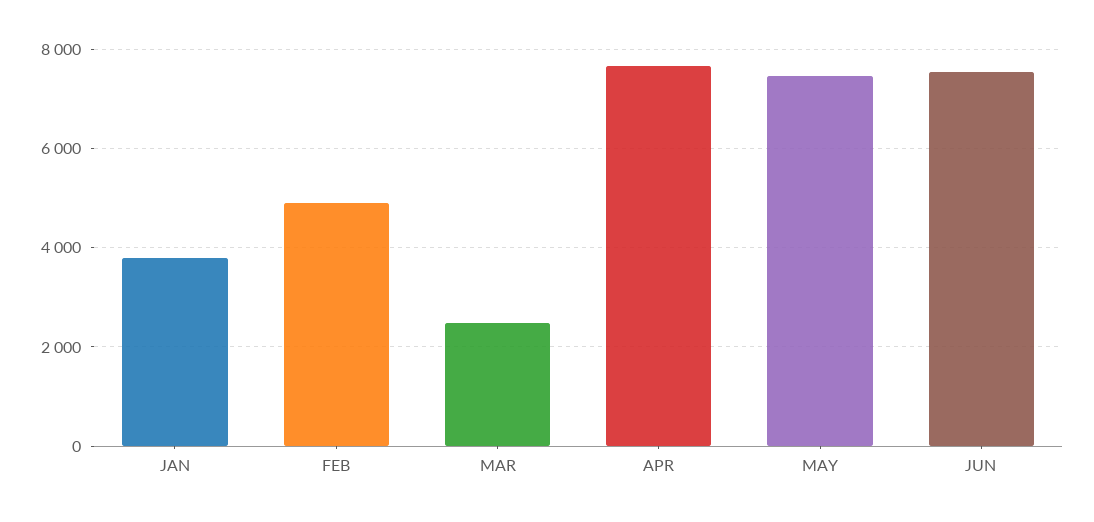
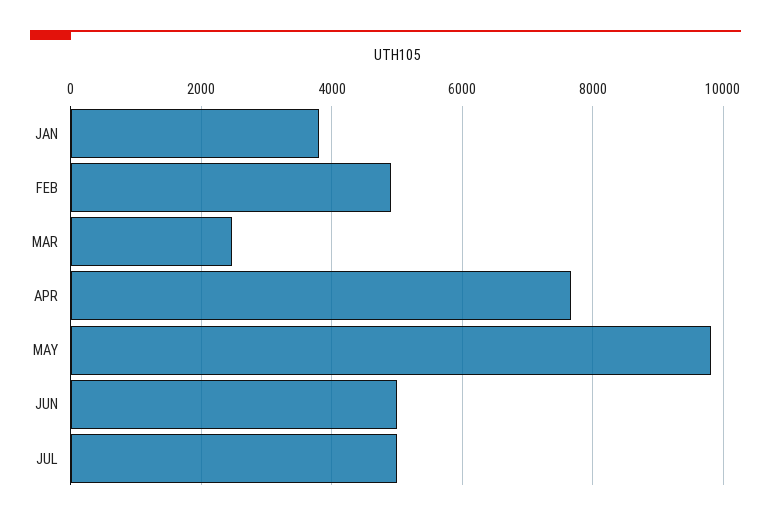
MAY: 7400 -> 9800
JUN: 7600 -> 5000
JUL: none -> 5000

